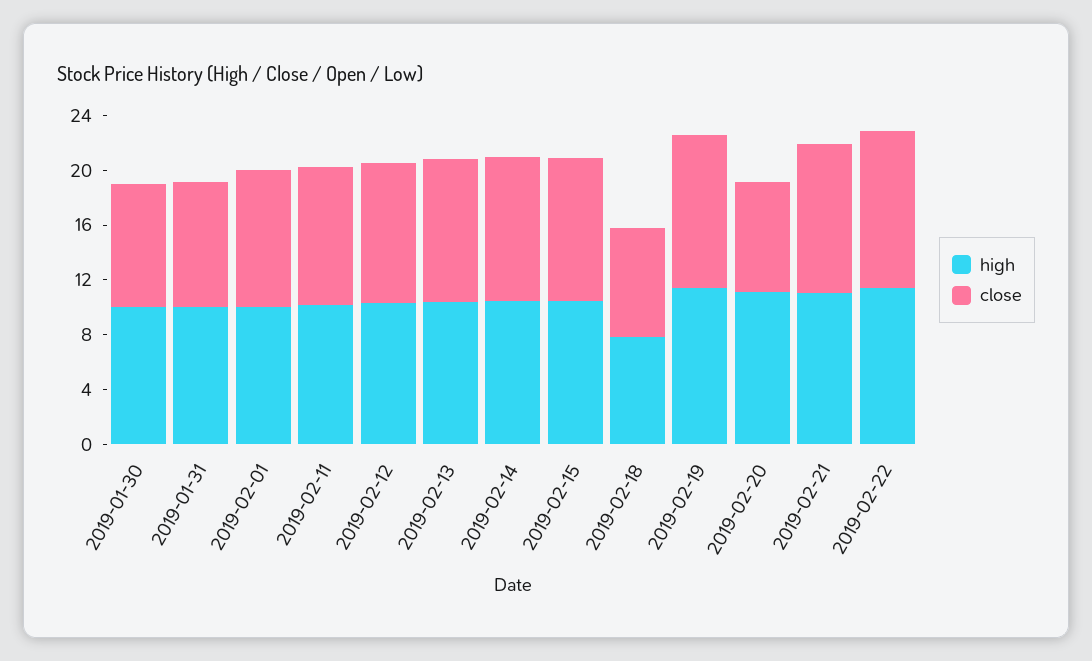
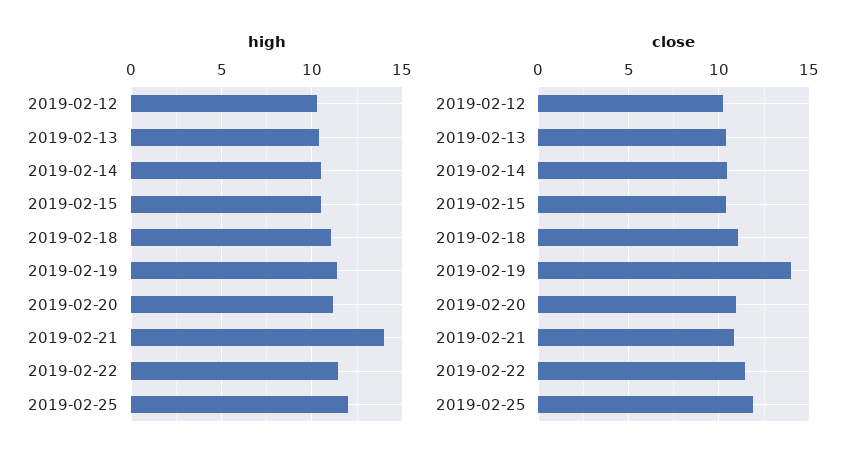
high, 2019-01-30: 10 -> none
close, 2019-01-30: 9 -> none
high, 2019-01-31: 10 -> none
close, 2019-01-31: 9 -> none
high, 2019-02-01: 10 -> none
close, 2019-02-01: 10 -> none
high, 2019-02-11: 10 -> none
close, 2019-02-11: 10 -> none
high, 2019-02-18: 8 -> 11
close, 2019-02-18: 8 -> 11
close, 2019-02-19: 11 -> 14
close, 2019-02-20: 8 -> 11
high, 2019-02-21: 11 -> 14
high, 2019-02-25: none -> 12
close, 2019-02-25: none -> 12

